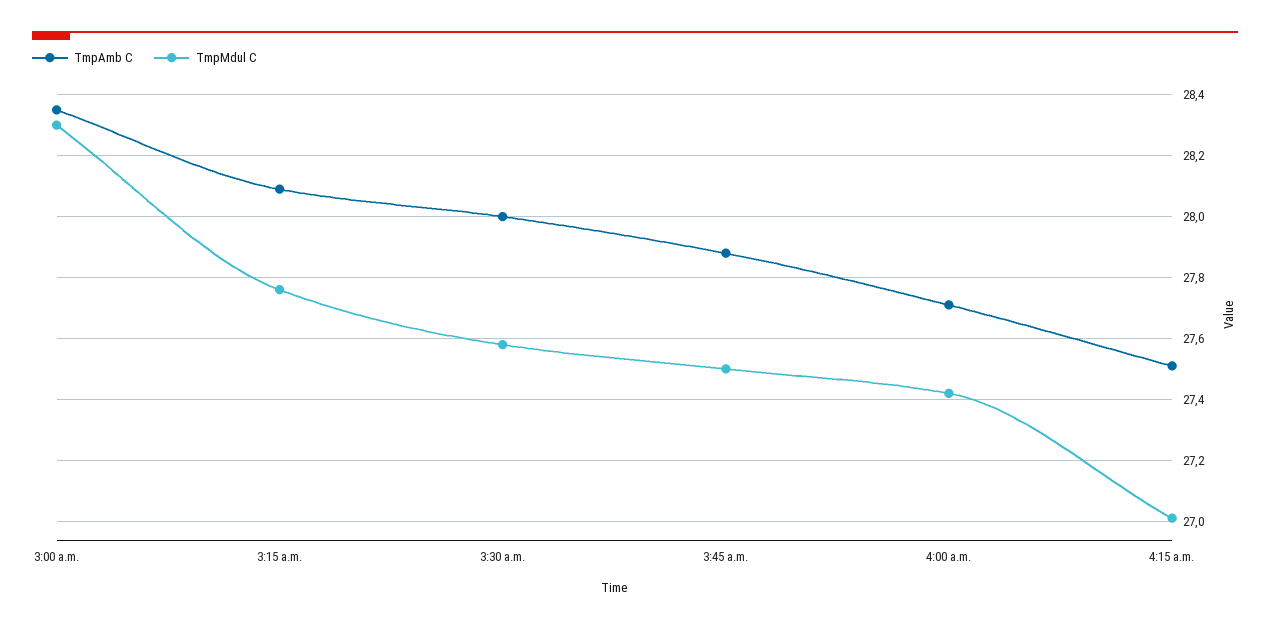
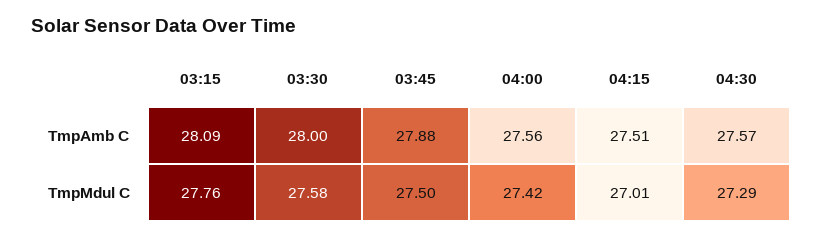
TmpAmb C, 3:00 a.m.: 28.35 -> none
TmpMdul C, 3:00 a.m.: 28.3 -> none
TmpAmb C, 4:00 a.m.: 27.7 -> 27.56
TmpAmb C, 04:30: none -> 27.57
TmpMdul C, 04:30: none -> 27.29

